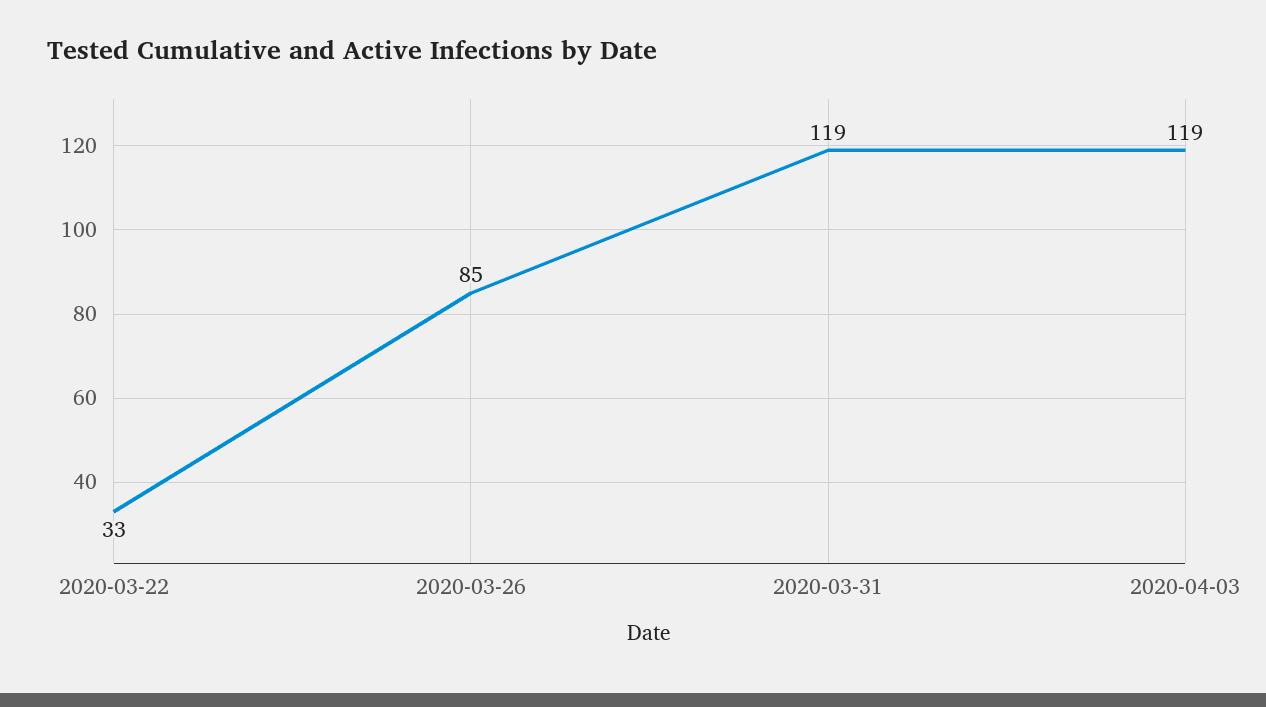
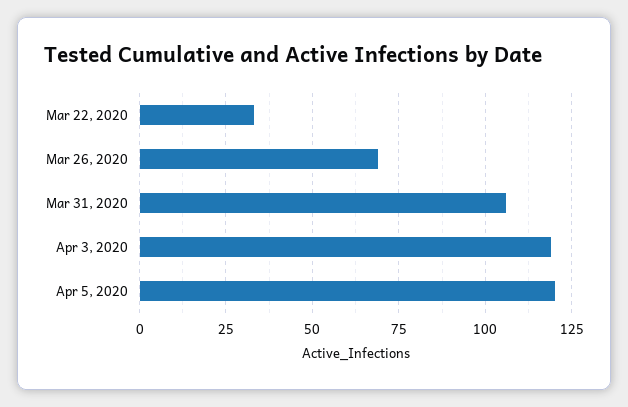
2020-03-26: 85 -> 70
2020-03-31: 119 -> 105
Apr 5, 2020: none -> 120

